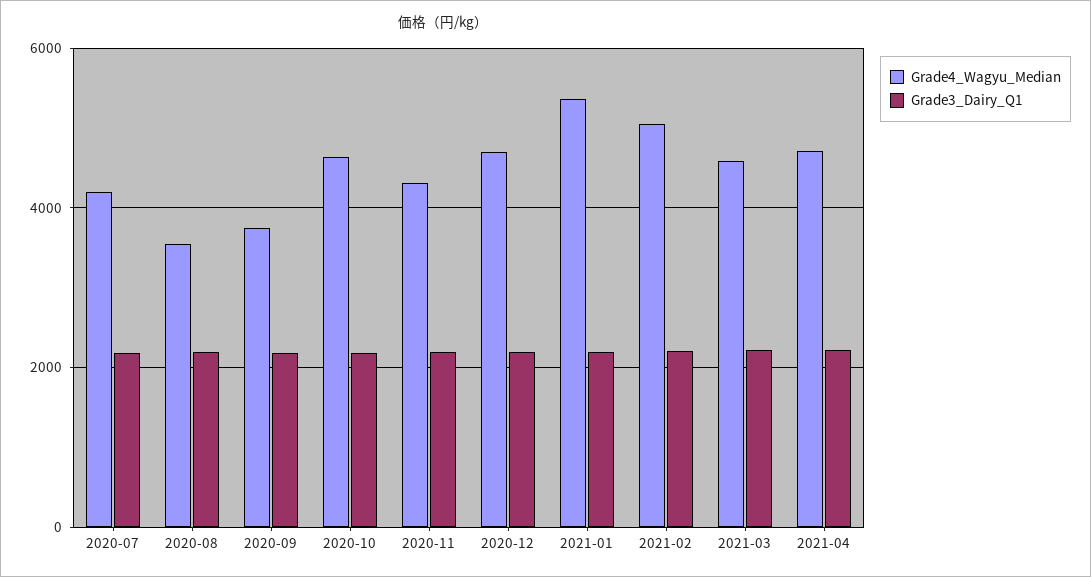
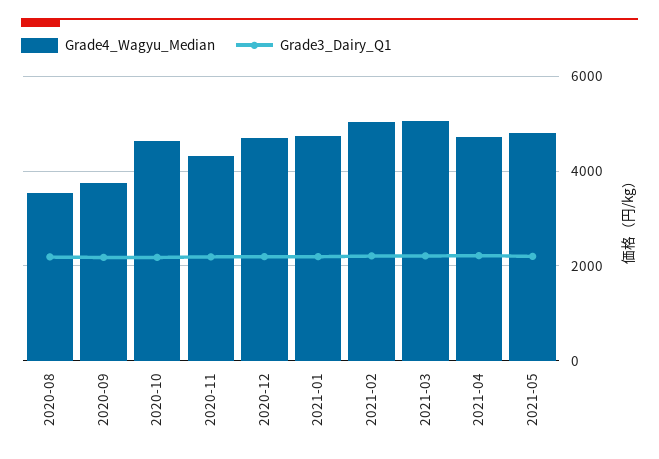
Grade4_Wagyu_Median, 2020-07: 4200 -> none
Grade3_Dairy_Q1, 2020-07: 2200 -> none
Grade4_Wagyu_Median, 2021-01: 5400 -> 4800
Grade4_Wagyu_Median, 2021-03: 4600 -> 5000
Grade4_Wagyu_Median, 2021-05: none -> 4800
Grade3_Dairy_Q1, 2021-05: none -> 2200

